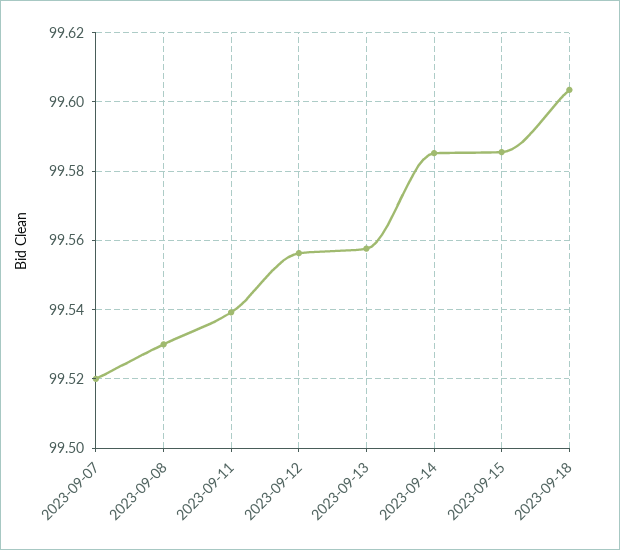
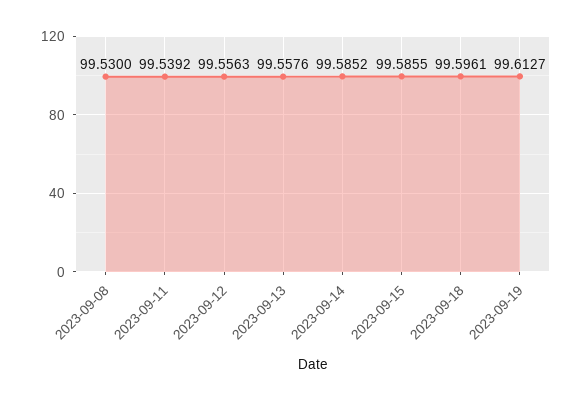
2023-09-07: 99.52 -> none
2023-09-18: 99.604 -> 99.5961
2023-09-19: none -> 99.6127

